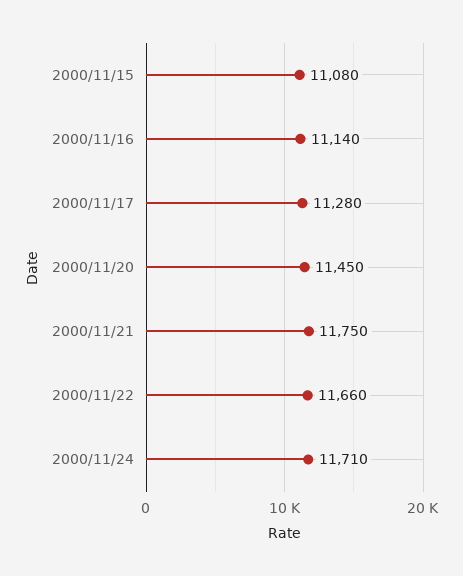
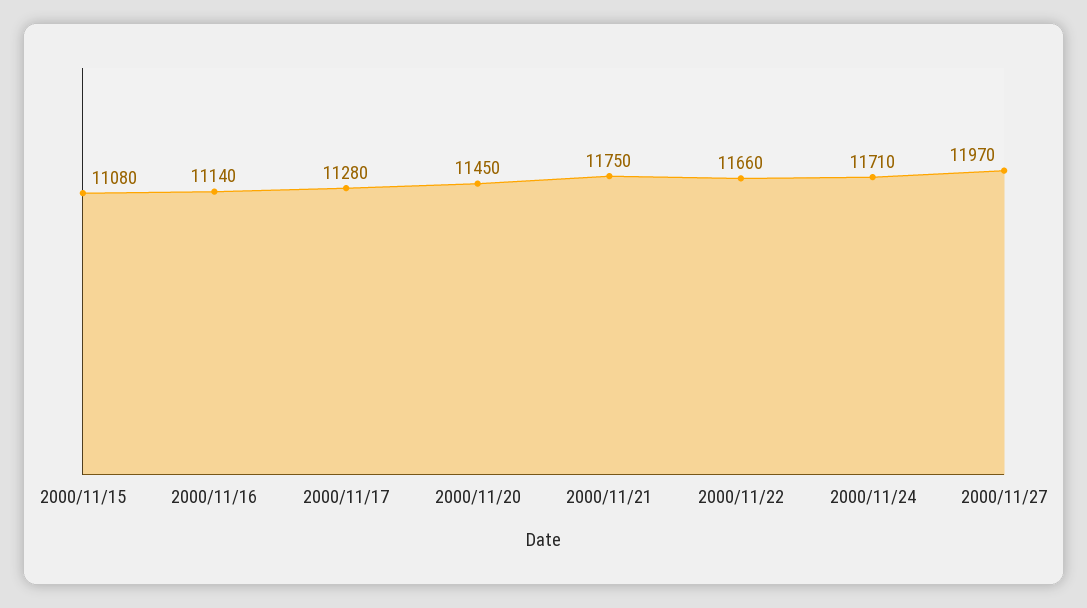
2000/11/27: none -> 11970

